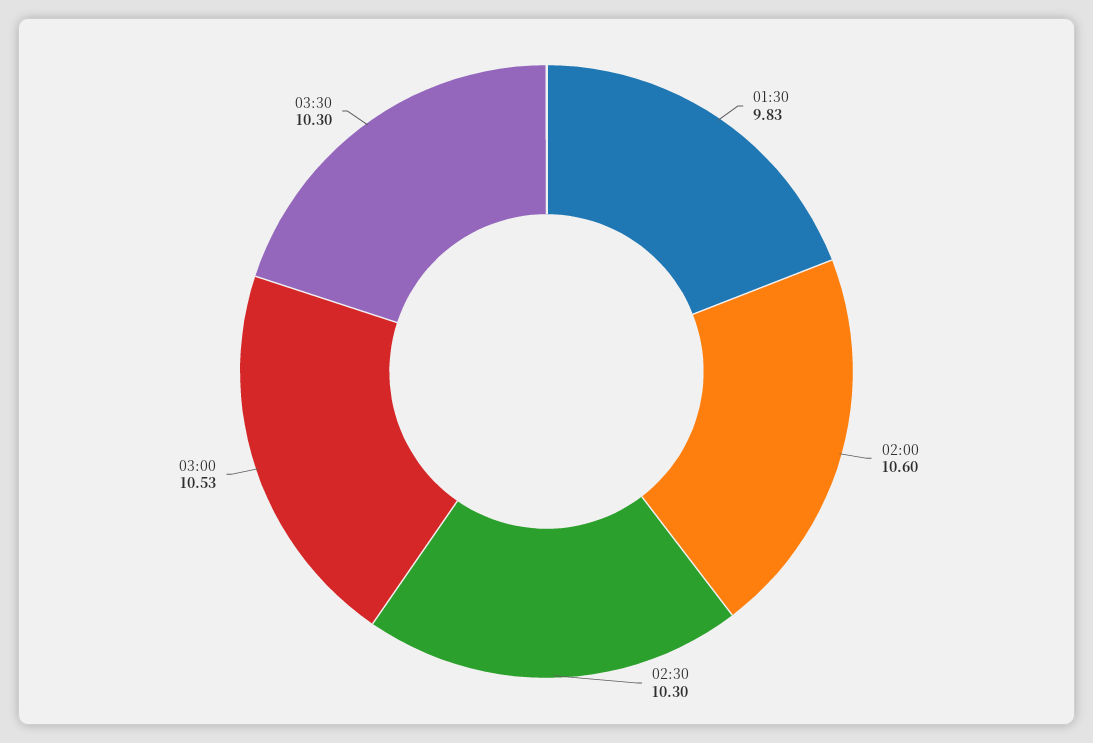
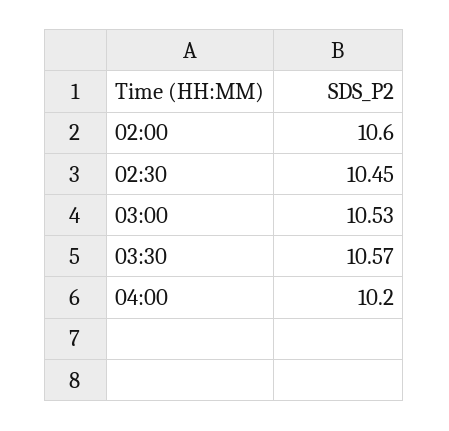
01:30: 9.83 -> none
02:30: 10.3 -> 10.45
03:30: 10.3 -> 10.57
04:00: none -> 10.2

